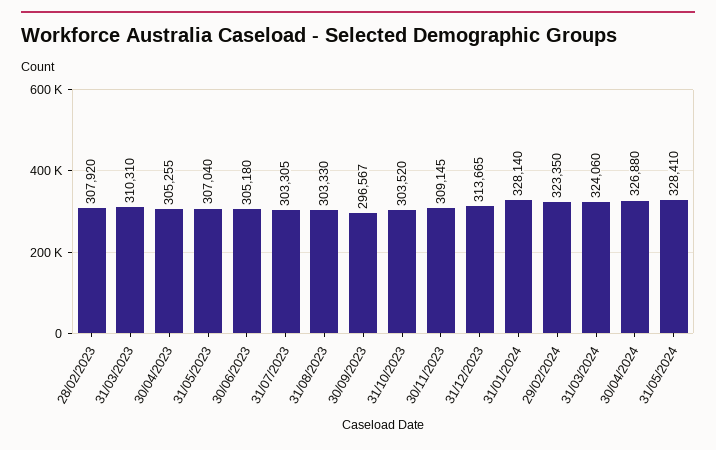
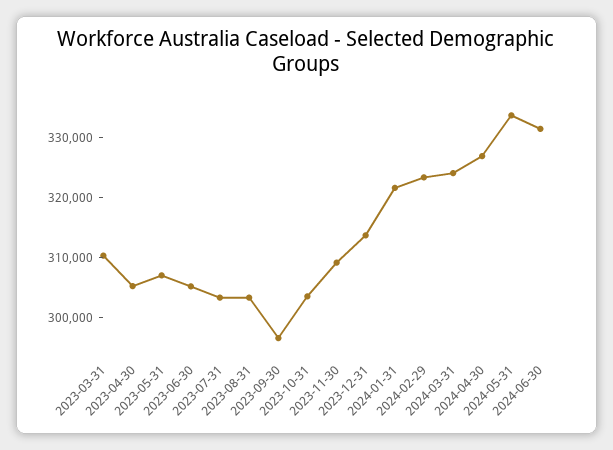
28/02/2023: 307920 -> none
31/01/2024: 328140 -> 322000
31/05/2024: 328410 -> 334000
2024-06-30: none -> 332000

